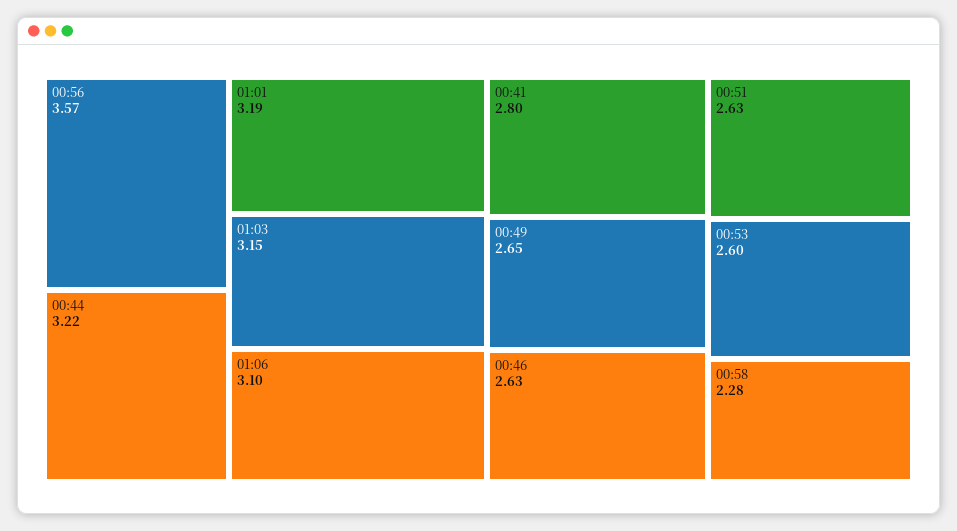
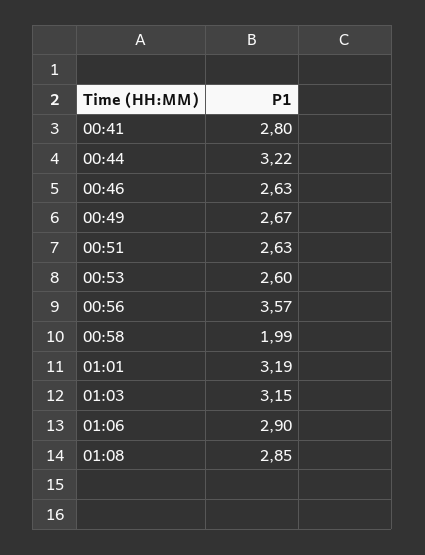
01:06: 3.1 -> 2.9
00:49: 2.65 -> 2.67
00:58: 2.28 -> 1.99
01:08: none -> 2.85

